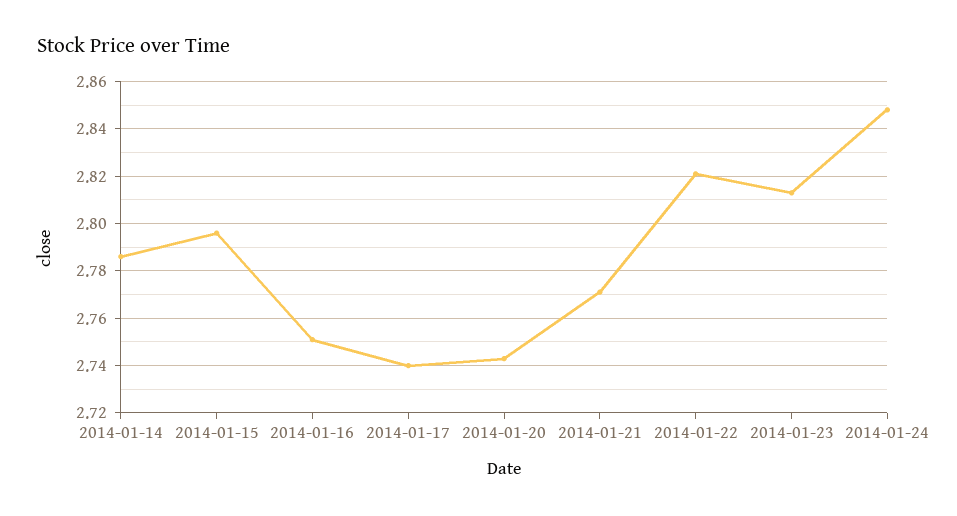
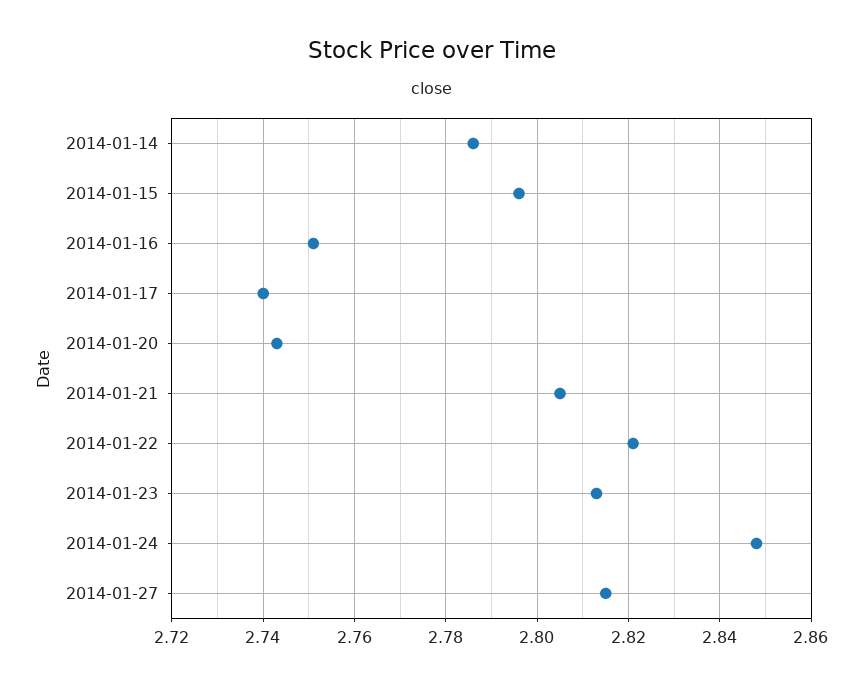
2014-01-21: 2.77 -> 2.805
2014-01-27: none -> 2.815

